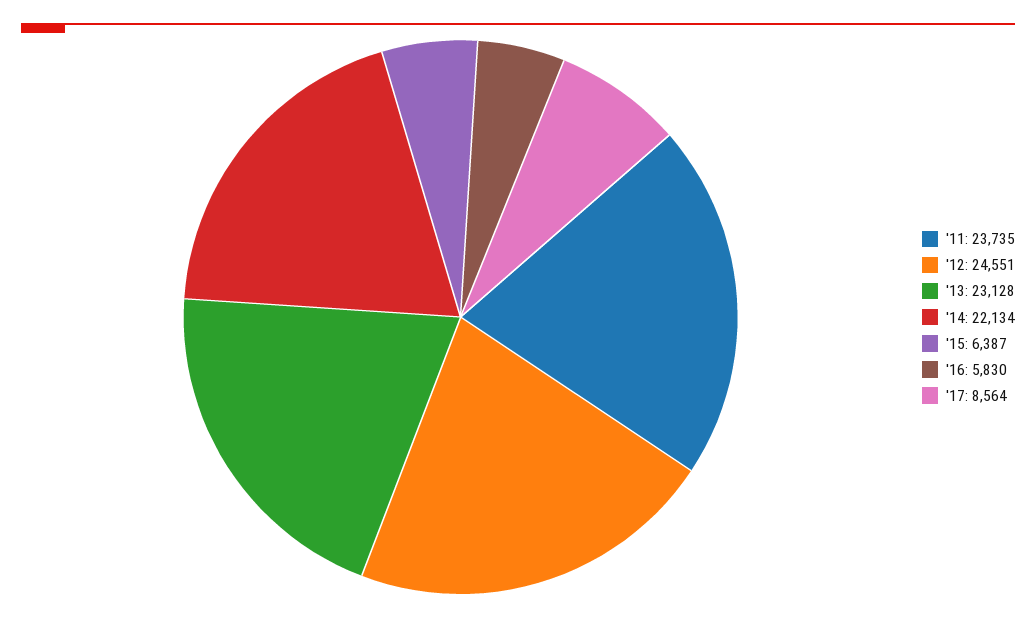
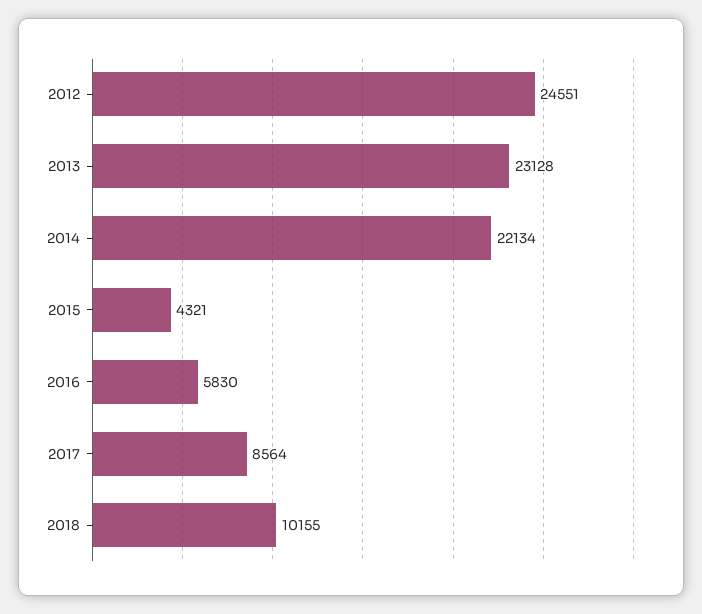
'11: 23735 -> none
'15: 6387 -> 4321
2018: none -> 10155

